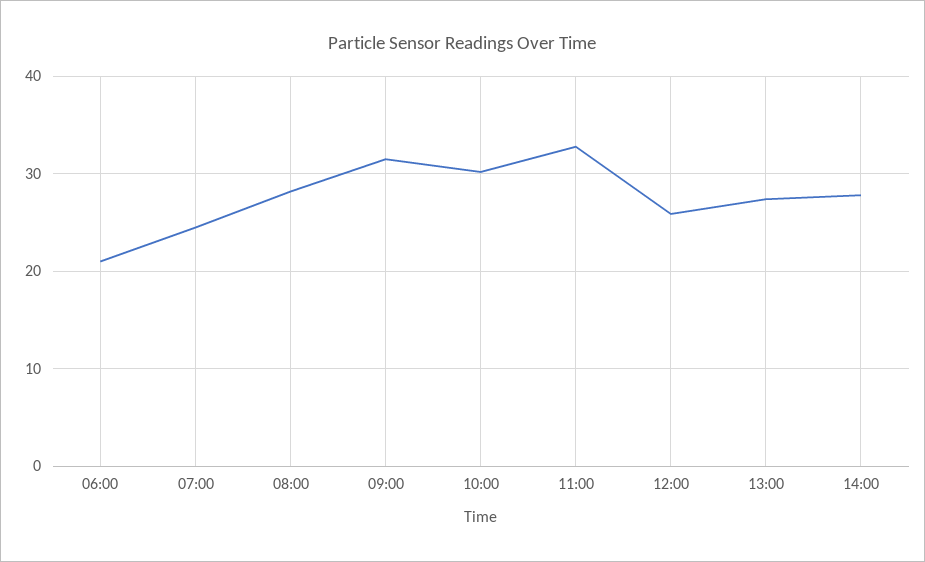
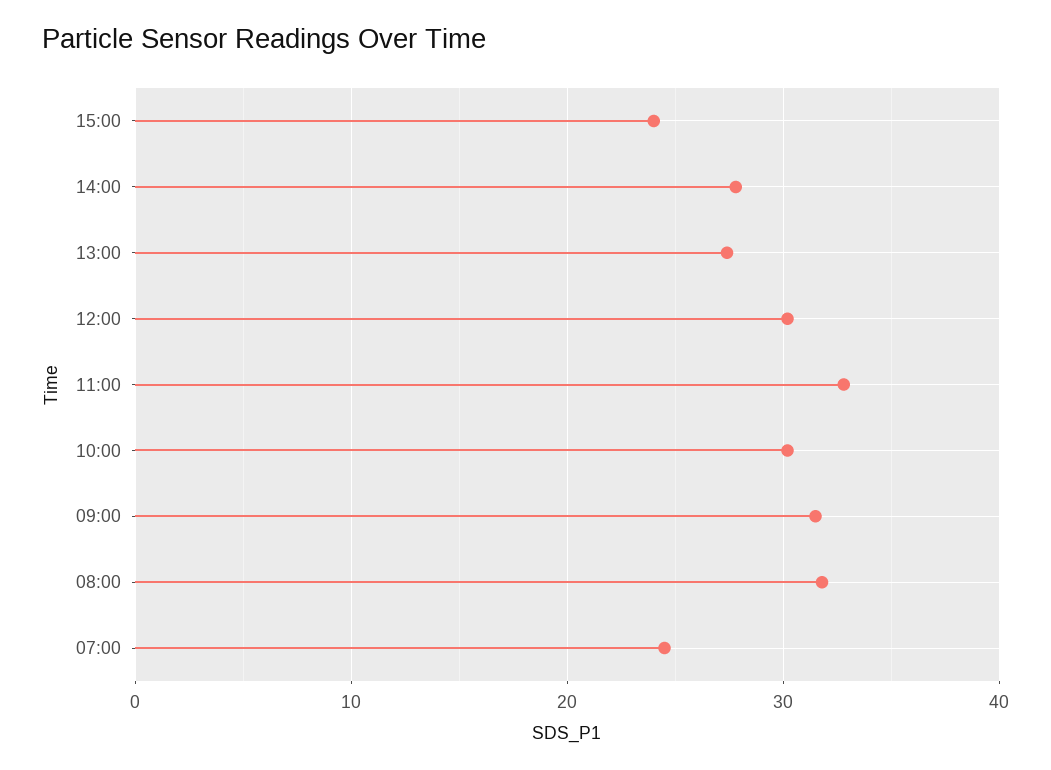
06:00: 21 -> none
08:00: 28 -> 32
12:00: 26 -> 30
15:00: none -> 24

